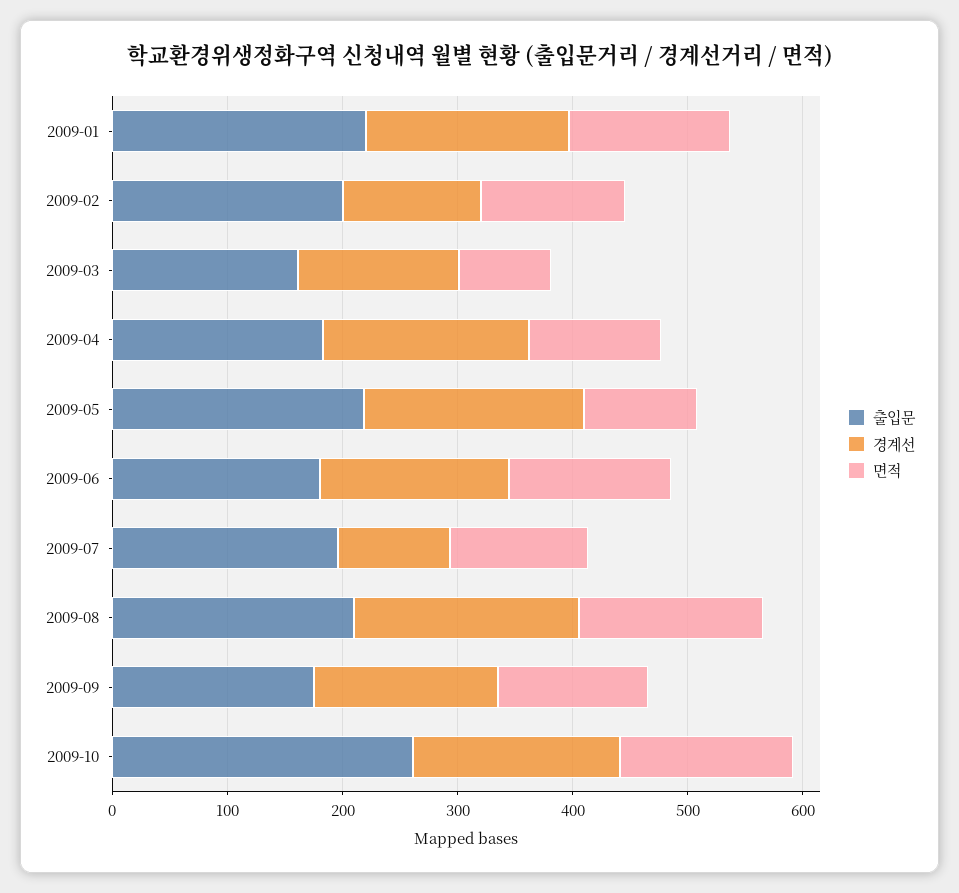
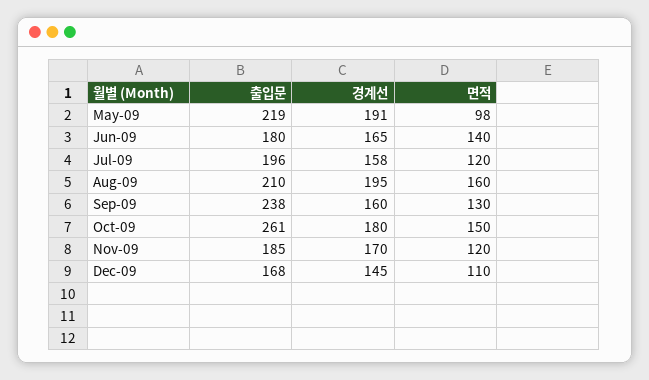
출입문, 2009-01: 220 -> none
경계선, 2009-01: 180 -> none
면적, 2009-01: 140 -> none
출입문, 2009-02: 200 -> none
경계선, 2009-02: 120 -> none
면적, 2009-02: 120 -> none
출입문, 2009-03: 160 -> none
경계선, 2009-03: 140 -> none
면적, 2009-03: 80 -> none
출입문, 2009-04: 180 -> none
경계선, 2009-04: 180 -> none
면적, 2009-04: 120 -> none
경계선, 2009-07: 100 -> 158
출입문, 2009-09: 180 -> 238
출입문, Nov-09: none -> 185
경계선, Nov-09: none -> 170
면적, Nov-09: none -> 120
출입문, Dec-09: none -> 168
경계선, Dec-09: none -> 145
면적, Dec-09: none -> 110

